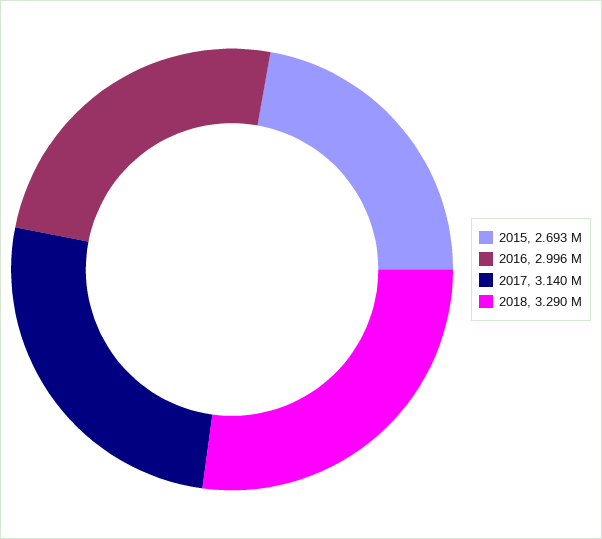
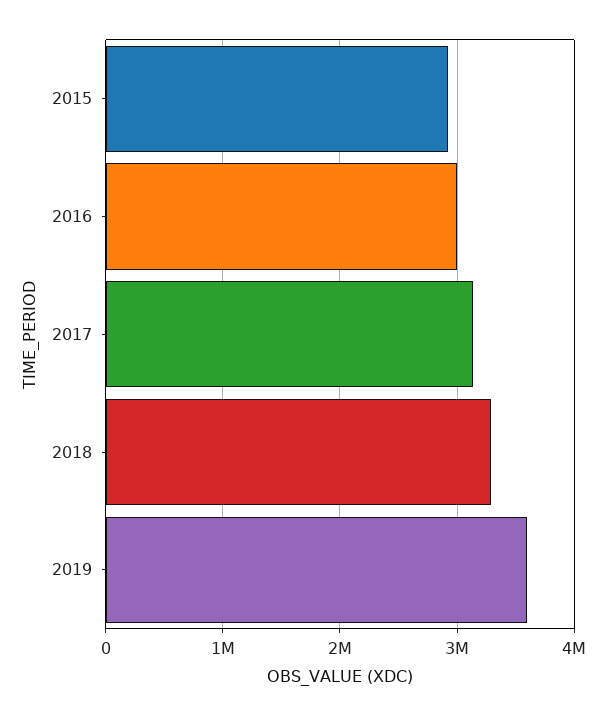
2015: 2693000 -> 2900000
2019: none -> 3600000

